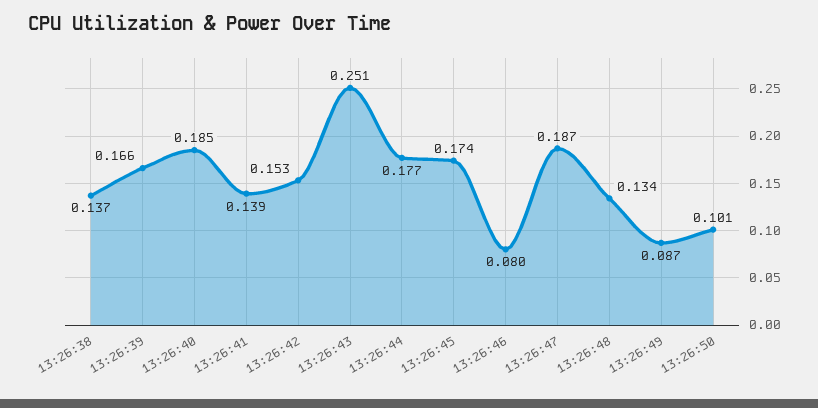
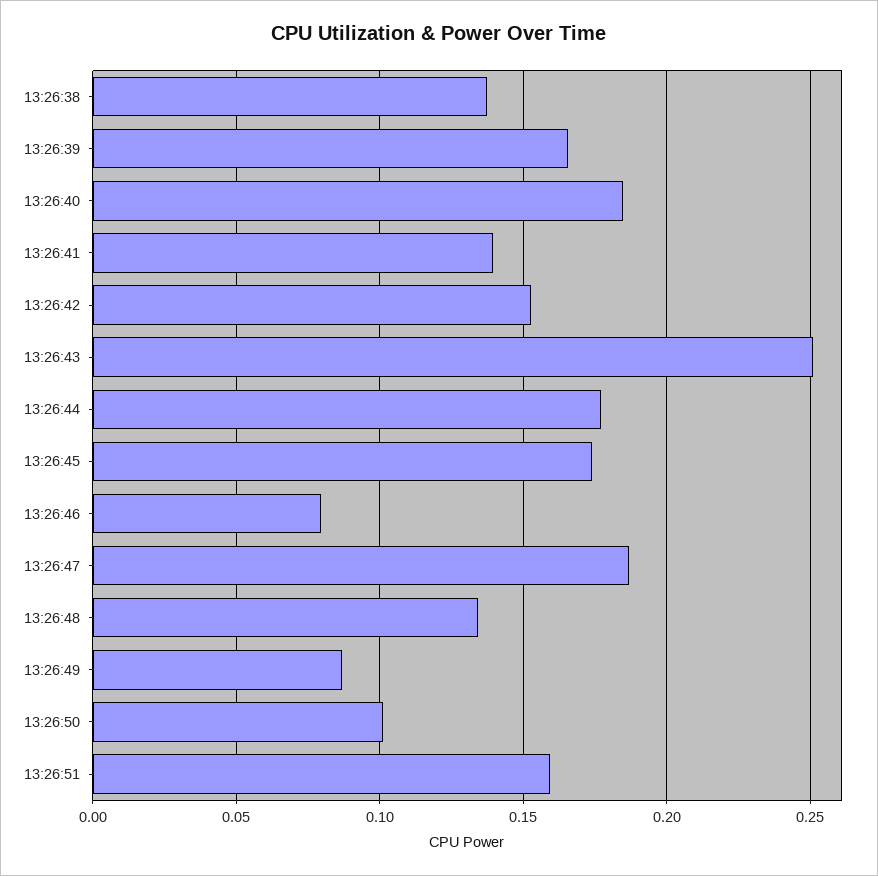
13:26:51: none -> 0.16

